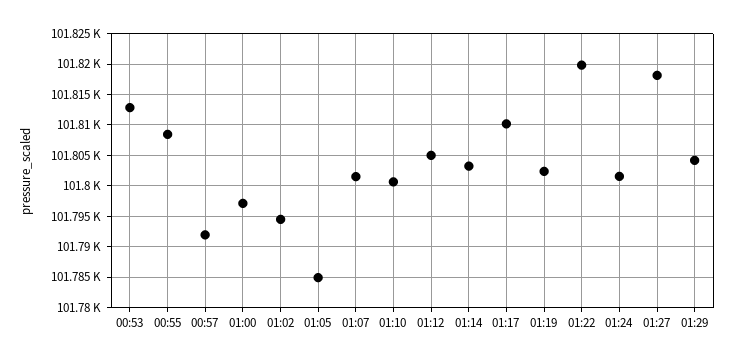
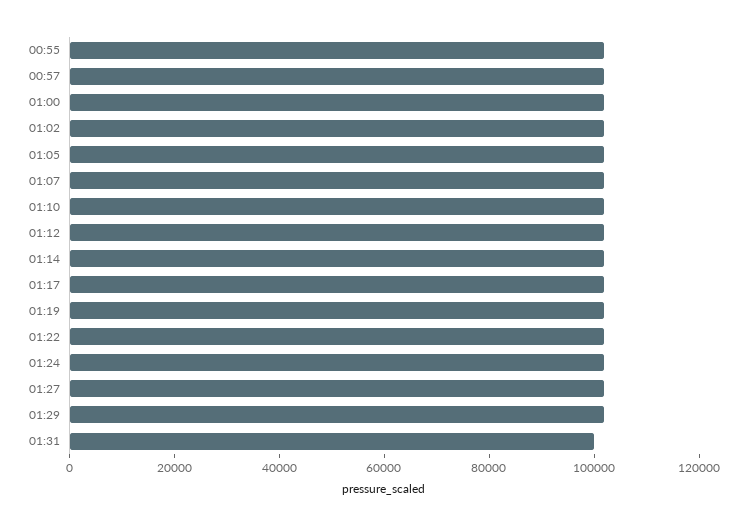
00:53: 101813 -> none
01:31: none -> 100000

